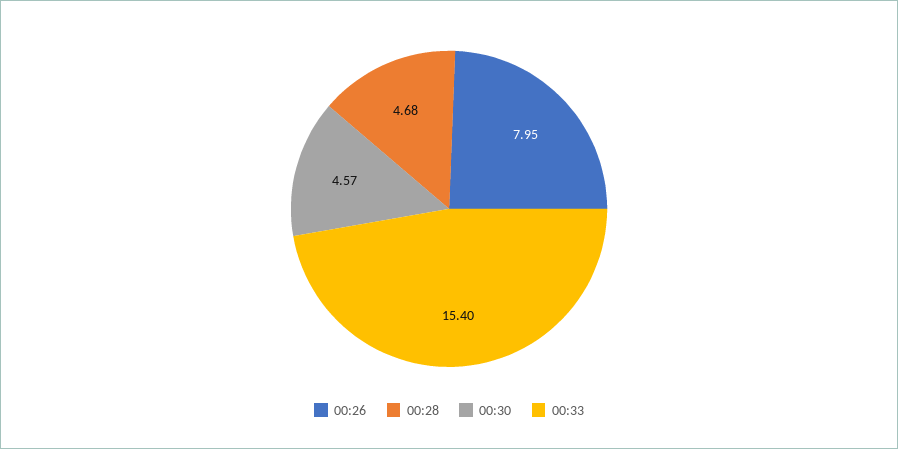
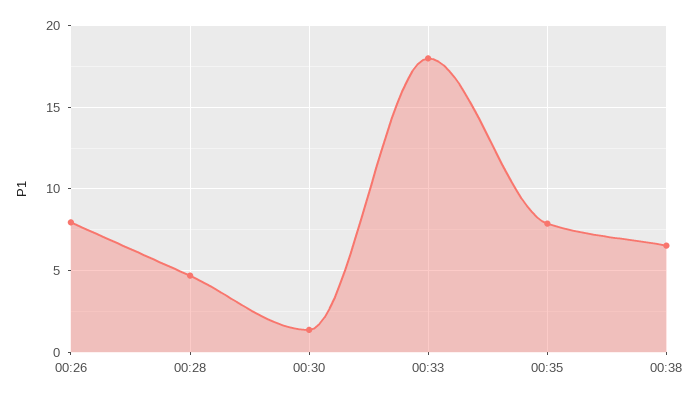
00:30: 4.57 -> 1.5
00:33: 15.4 -> 18
00:35: none -> 8
00:38: none -> 6.5

